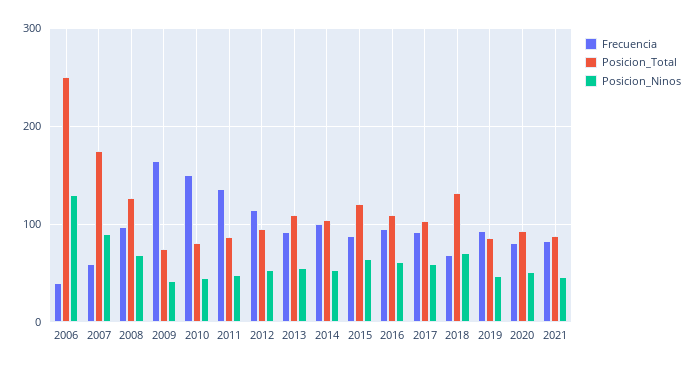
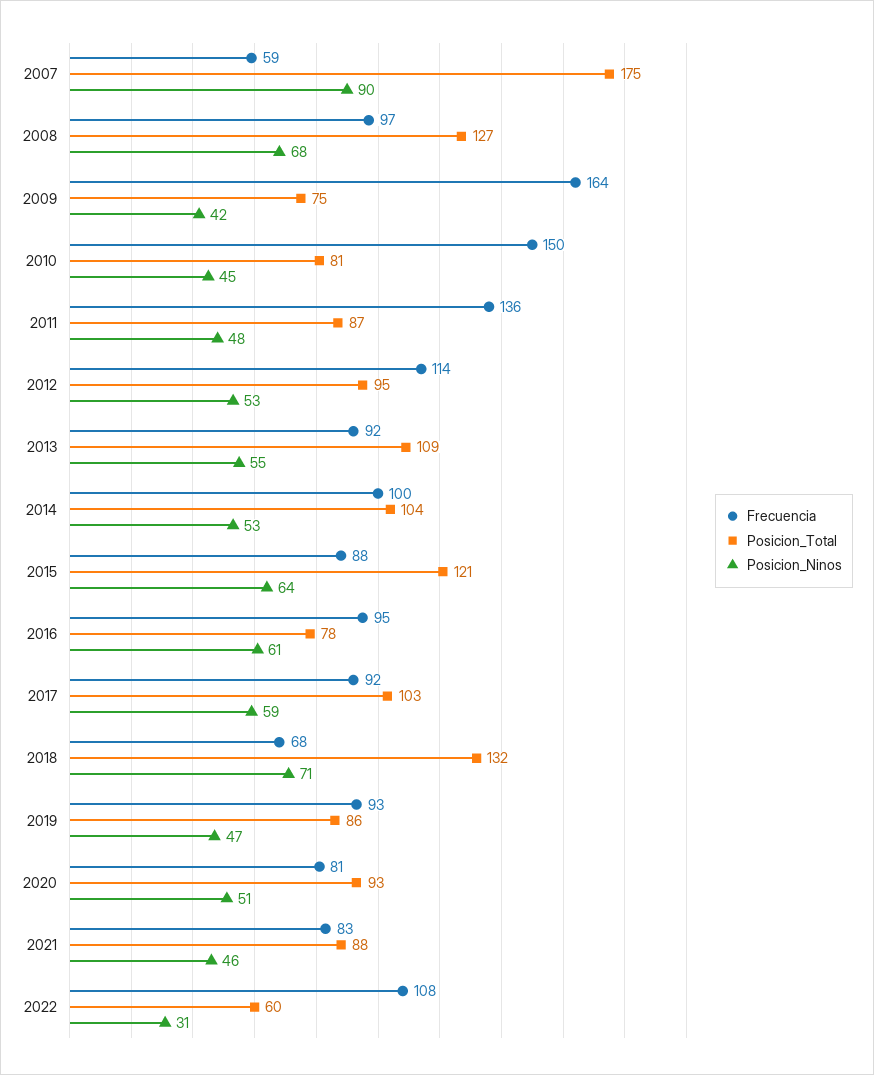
Frecuencia, 2006: 40 -> none
Posicion_Total, 2006: 250 -> none
Posicion_Ninos, 2006: 130 -> none
Posicion_Total, 2016: 110 -> 78
Frecuencia, 2022: none -> 108
Posicion_Total, 2022: none -> 60
Posicion_Ninos, 2022: none -> 31

